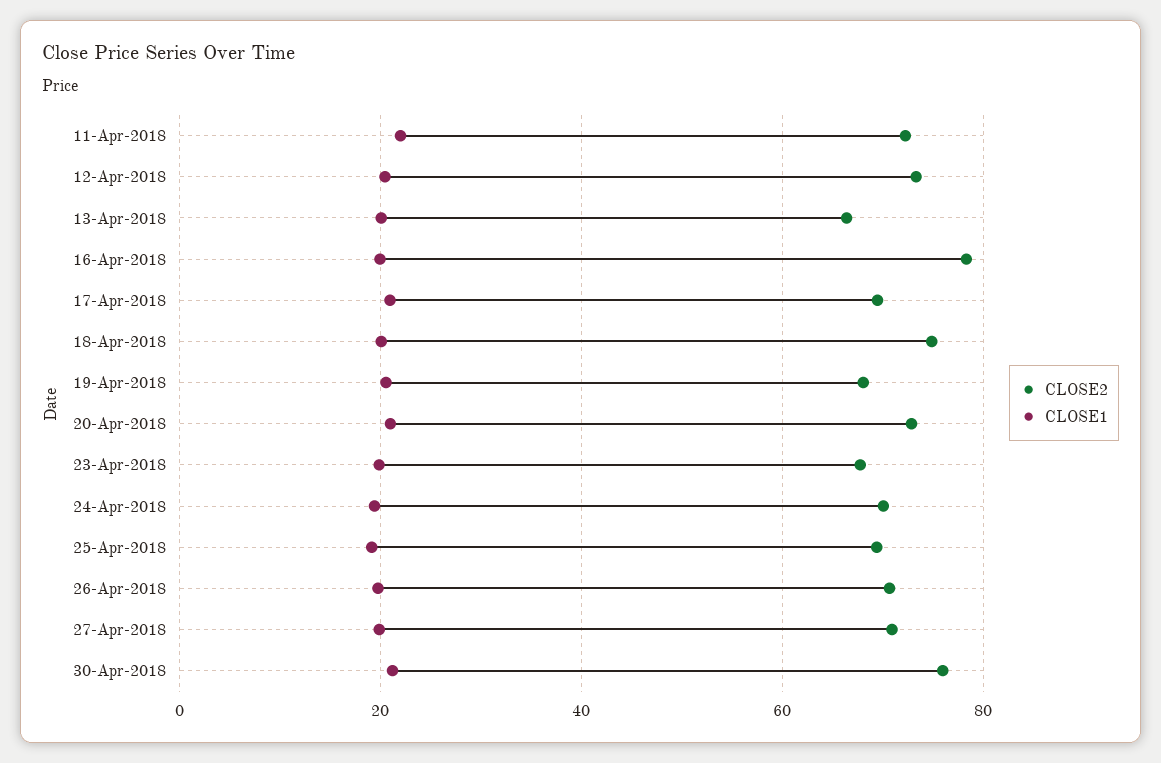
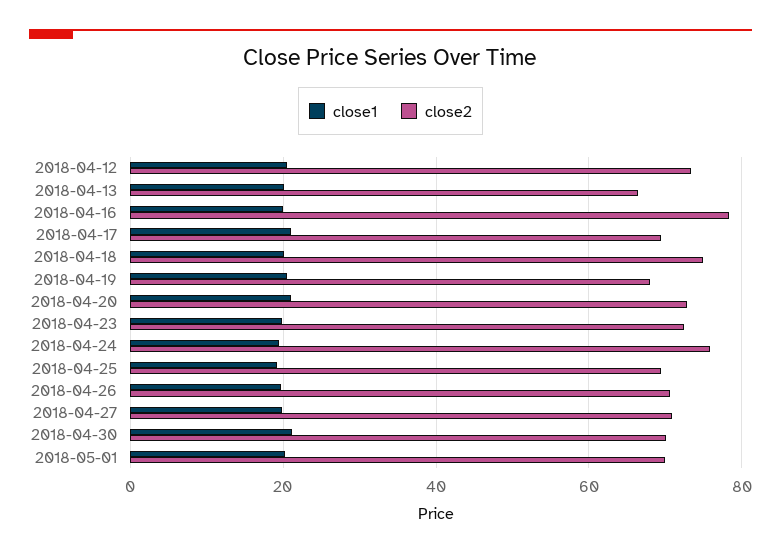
CLOSE2, 11-Apr-2018: 72 -> none
CLOSE1, 11-Apr-2018: 22 -> none
CLOSE2, 23-Apr-2018: 68 -> 72
CLOSE2, 24-Apr-2018: 70 -> 76
CLOSE2, 30-Apr-2018: 76 -> 70
CLOSE1, 2018-05-01: none -> 20
CLOSE2, 2018-05-01: none -> 70

